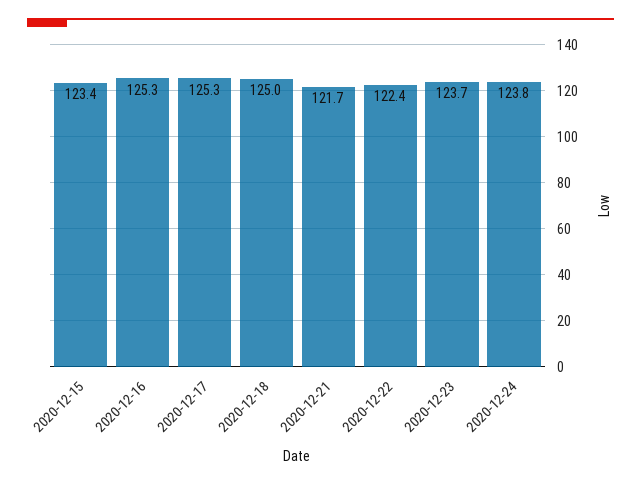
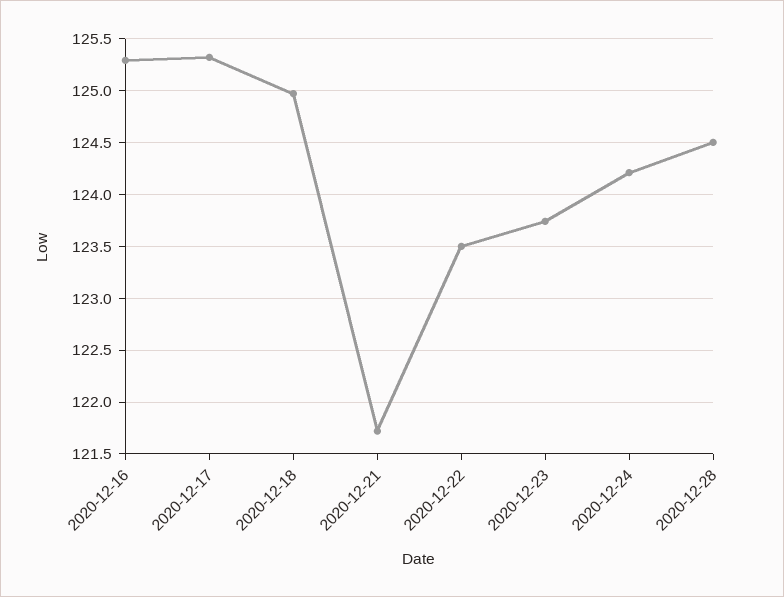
2020-12-15: 123.4 -> none
2020-12-22: 122.4 -> 123.5
2020-12-24: 123.8 -> 124.2
2020-12-28: none -> 124.5

